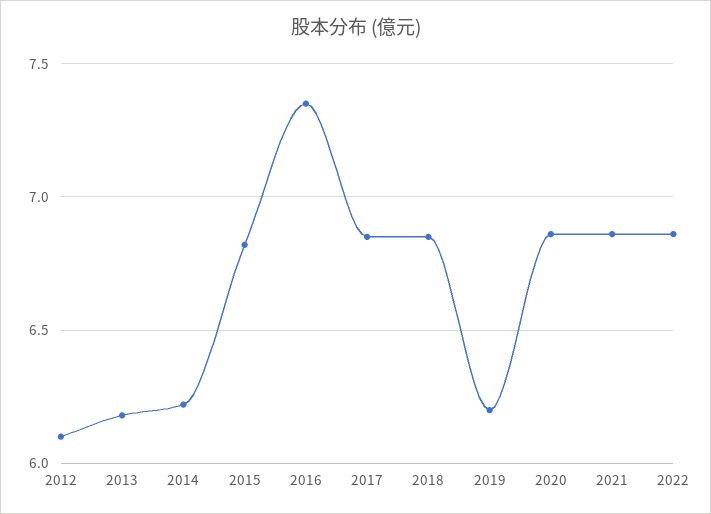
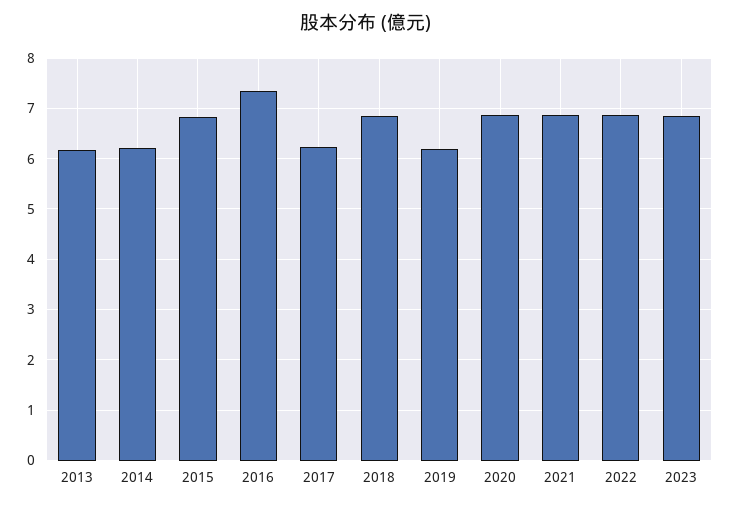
2012: 6.1 -> none
2017: 6.85 -> 6.2
2023: none -> 6.8

